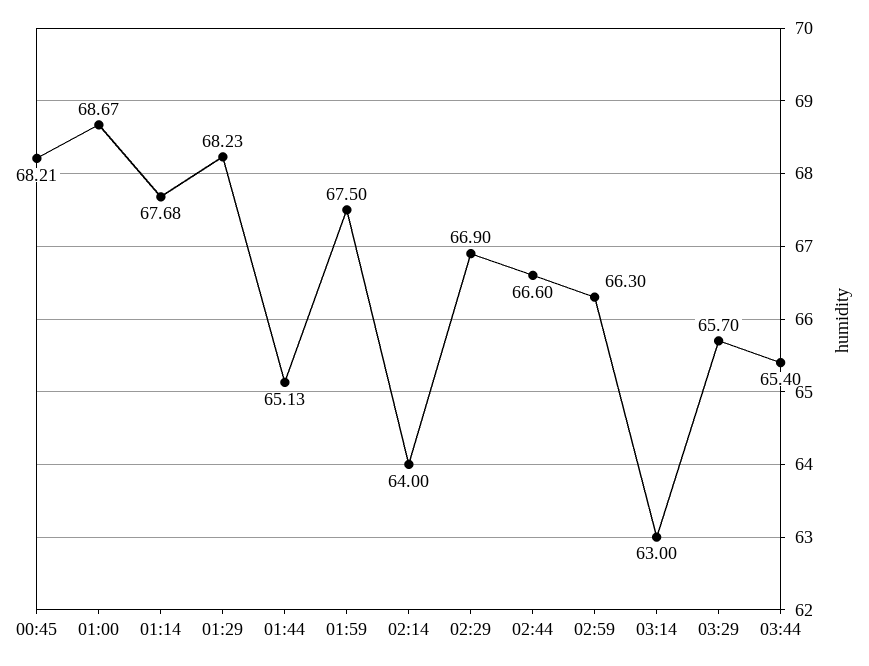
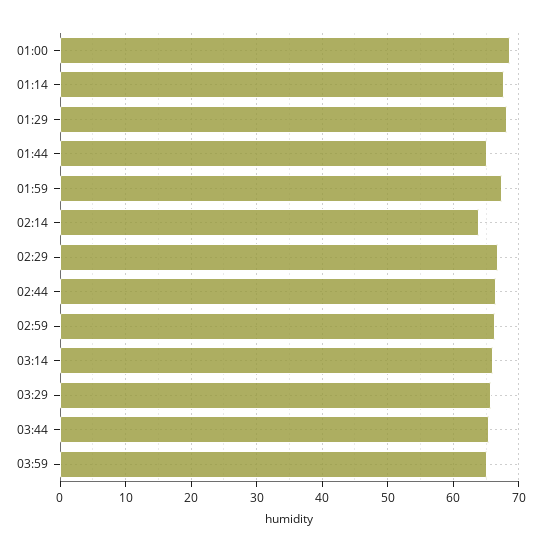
00:45: 68.21 -> none
03:14: 63 -> 66
03:59: none -> 65

